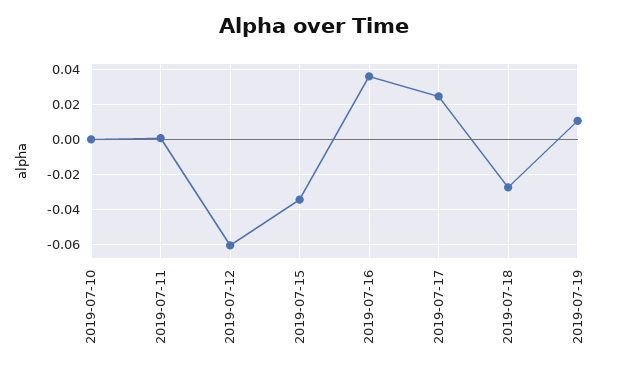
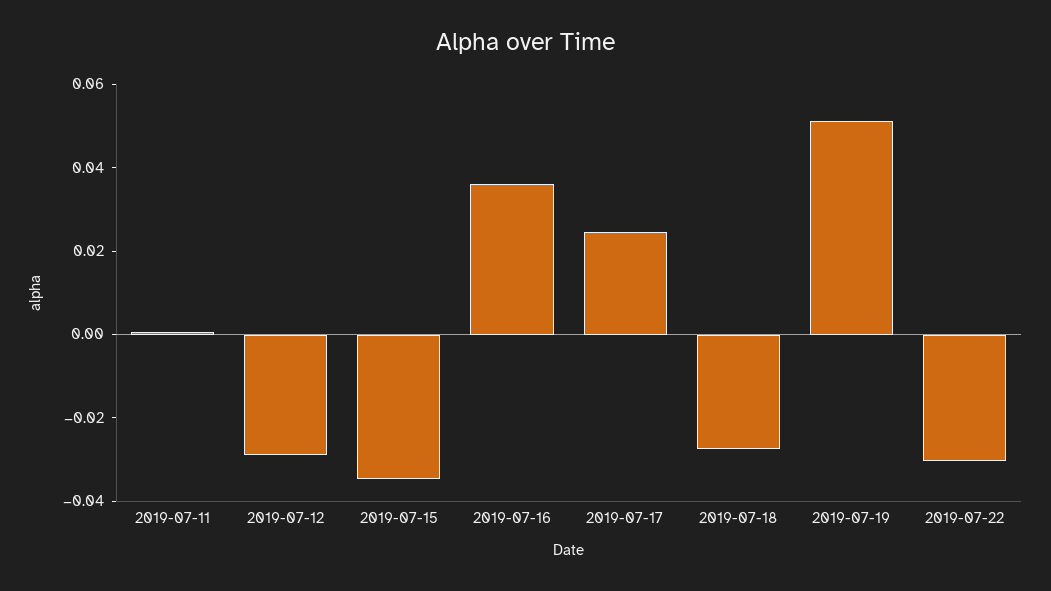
2019-07-10: 0 -> none
2019-07-12: -0.06 -> -0.03
2019-07-19: 0.01 -> 0.05
2019-07-22: none -> -0.03

